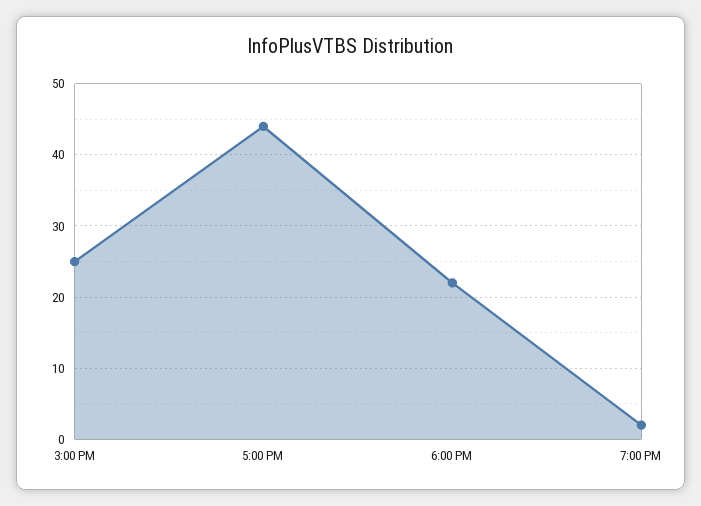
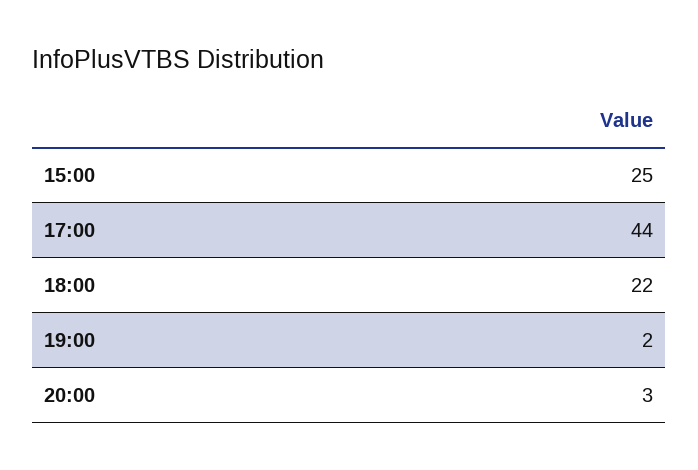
20:00: none -> 3

